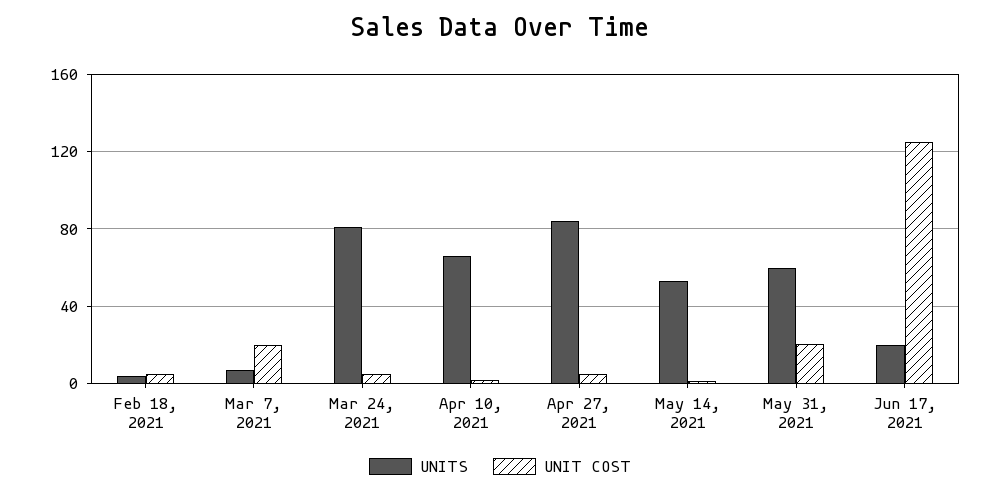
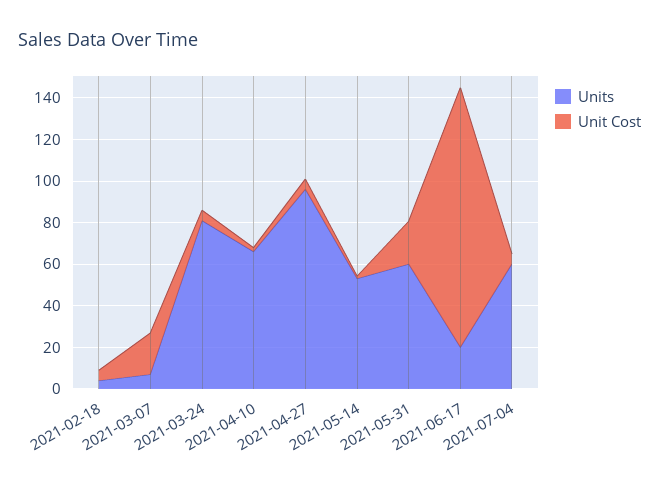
UNITS, Apr 27, 2021: 85 -> 95
UNITS, 2021-07-04: none -> 60
UNIT COST, 2021-07-04: none -> 5

